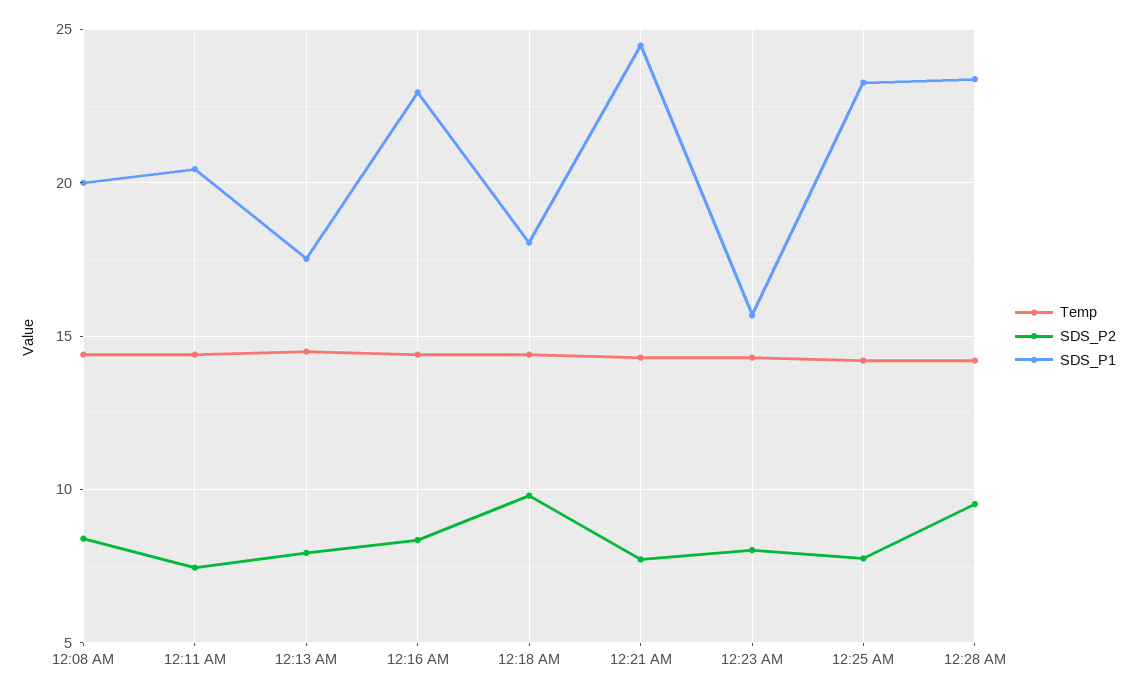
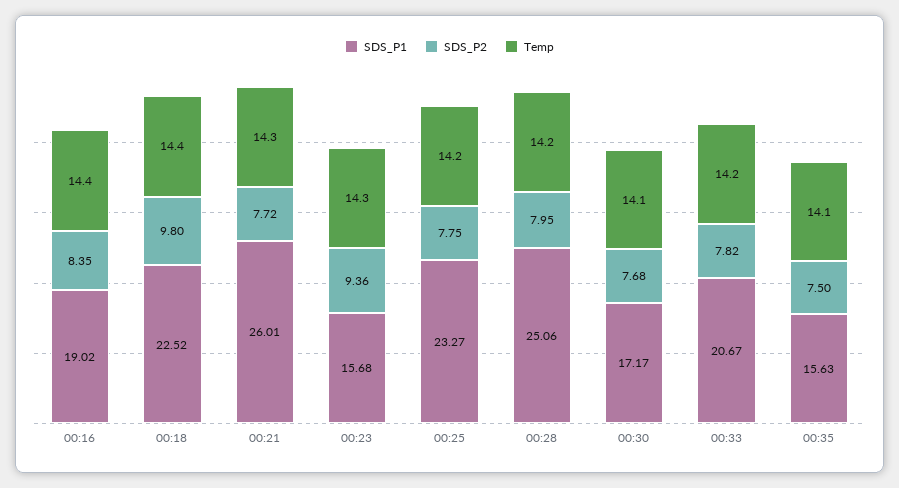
Temp, 12:08 AM: 14.5 -> none
SDS_P2, 12:08 AM: 8.5 -> none
SDS_P1, 12:08 AM: 20 -> none
Temp, 12:11 AM: 14.5 -> none
SDS_P2, 12:11 AM: 7.5 -> none
SDS_P1, 12:11 AM: 20.5 -> none
Temp, 12:13 AM: 14.5 -> none
SDS_P2, 12:13 AM: 8 -> none
SDS_P1, 12:13 AM: 17.5 -> none
SDS_P1, 12:16 AM: 23 -> 19.02
SDS_P1, 12:18 AM: 18 -> 22.52
SDS_P1, 12:21 AM: 24.5 -> 26.01
SDS_P2, 12:23 AM: 8 -> 9.36
SDS_P2, 12:28 AM: 9.5 -> 7.95
SDS_P1, 12:28 AM: 23.5 -> 25.06
SDS_P1, 00:30: none -> 17.17
SDS_P2, 00:30: none -> 7.68
Temp, 00:30: none -> 14.1
SDS_P1, 00:33: none -> 20.67
SDS_P2, 00:33: none -> 7.82
Temp, 00:33: none -> 14.2
SDS_P1, 00:35: none -> 15.63
SDS_P2, 00:35: none -> 7.5
Temp, 00:35: none -> 14.1

